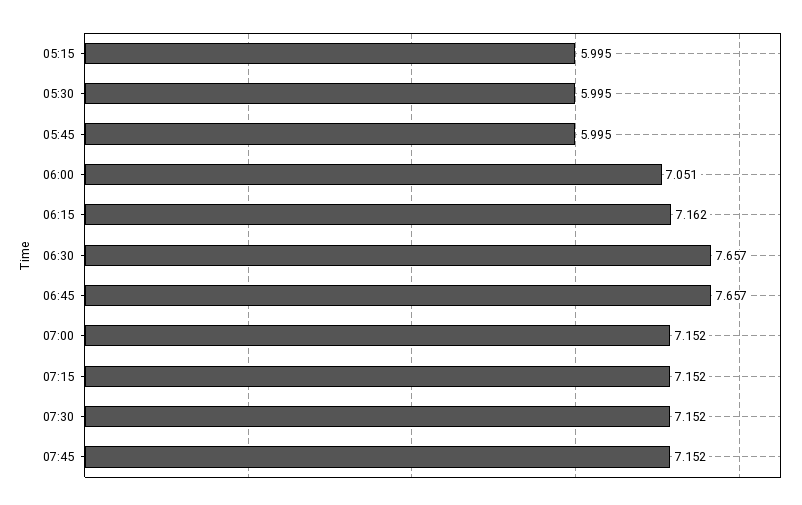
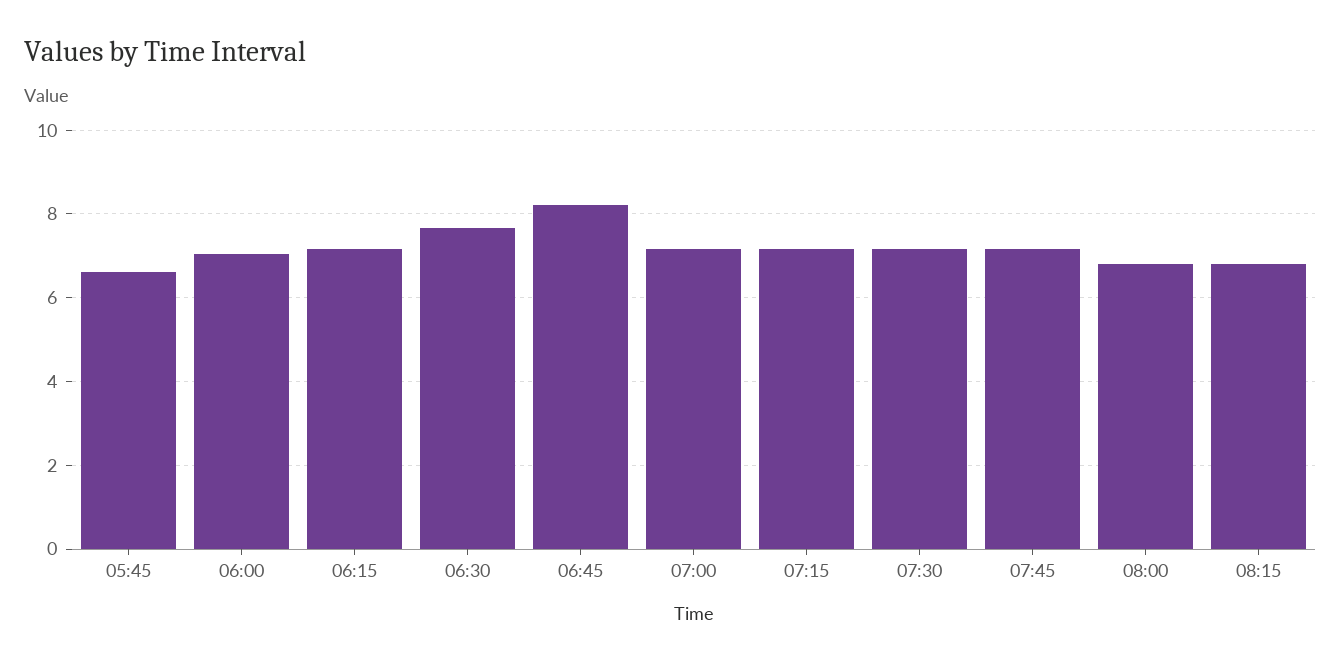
05:15: 5.995 -> none
05:30: 5.995 -> none
05:45: 5.995 -> 6.6
06:45: 7.657 -> 8.2
08:00: none -> 6.8
08:15: none -> 6.8

